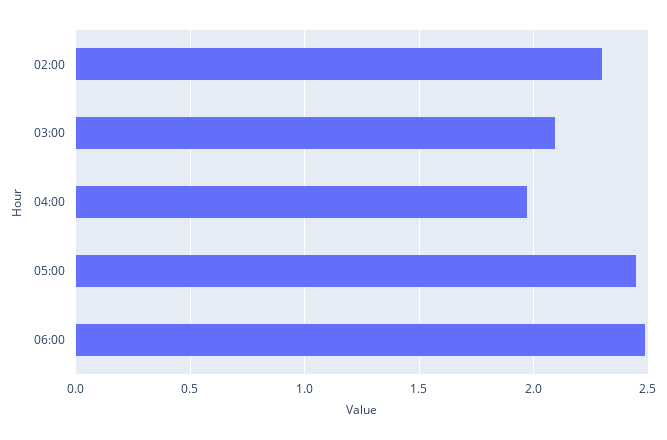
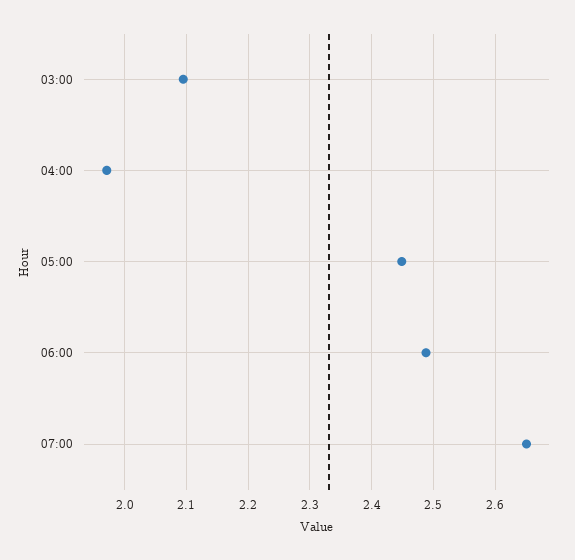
02:00: 2.3 -> none
07:00: none -> 2.65

